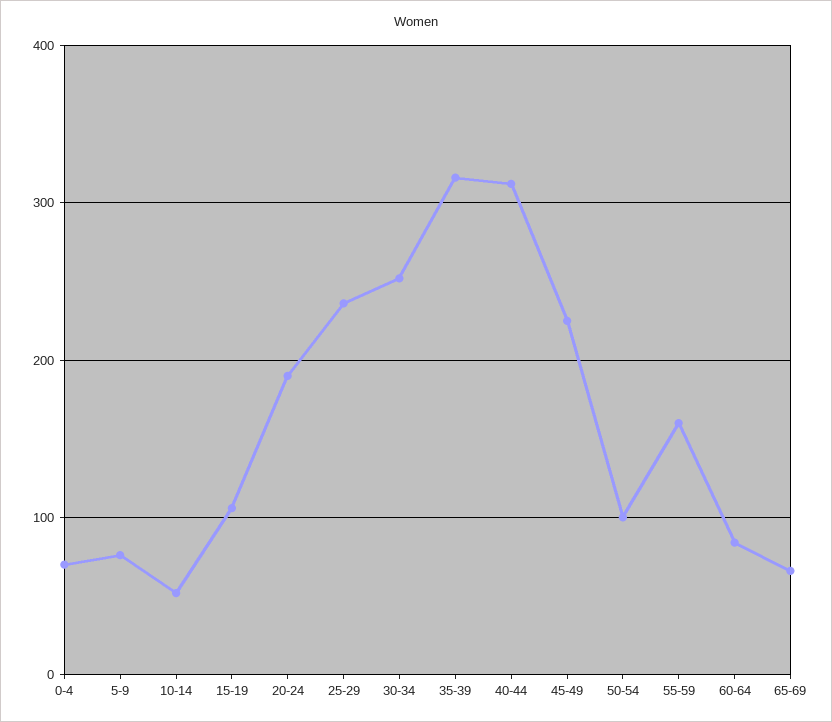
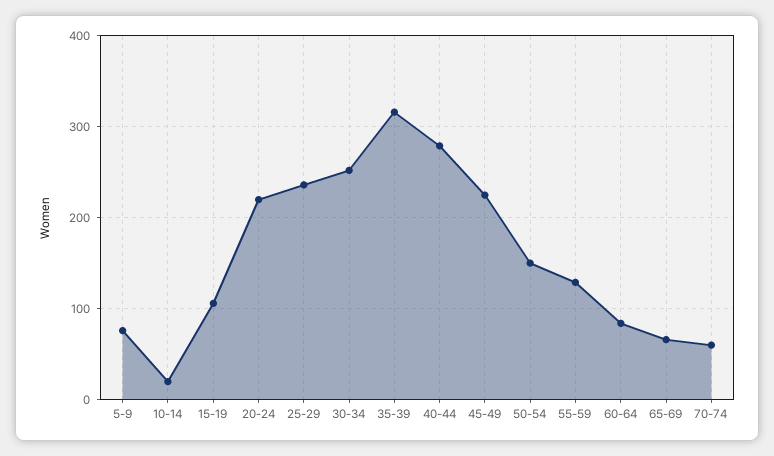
0-4: 70 -> none
10-14: 50 -> 20
20-24: 190 -> 220
40-44: 310 -> 280
50-54: 100 -> 150
55-59: 160 -> 130
70-74: none -> 60

